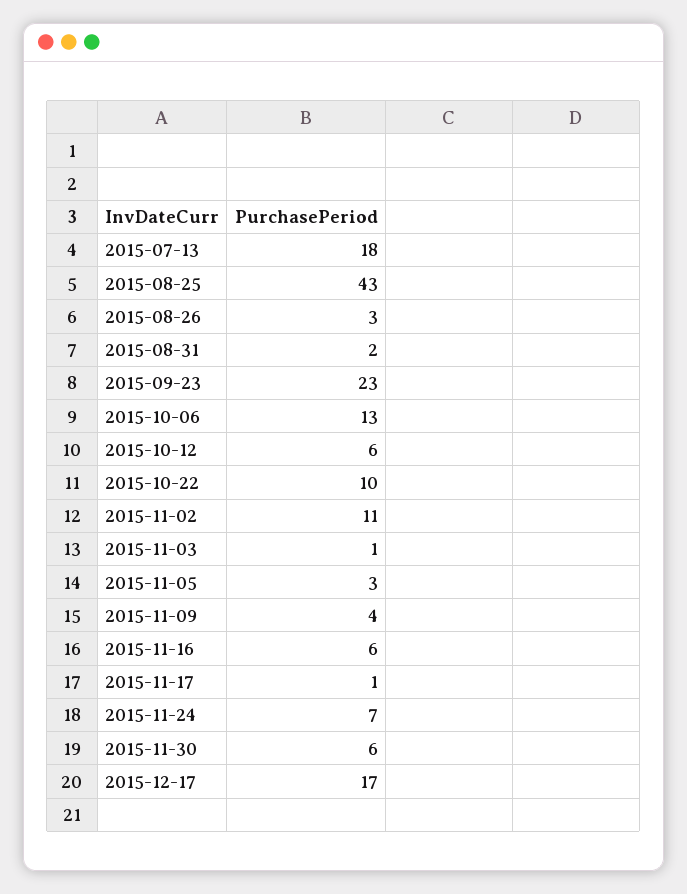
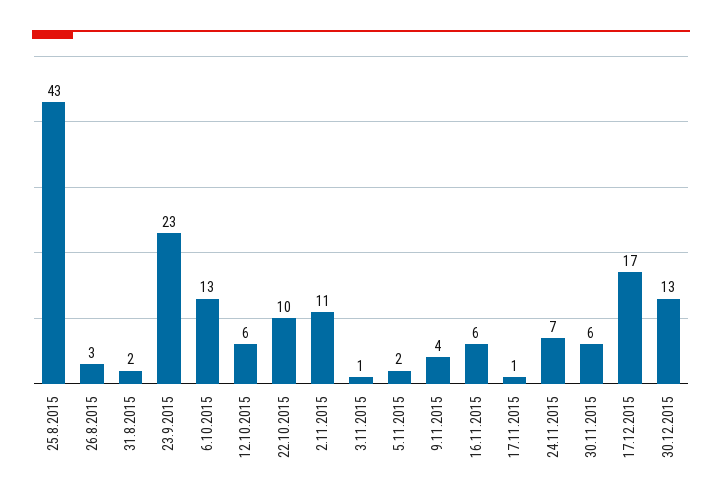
2015-07-13: 18 -> none
2015-11-05: 3 -> 2
30.12.2015: none -> 13

